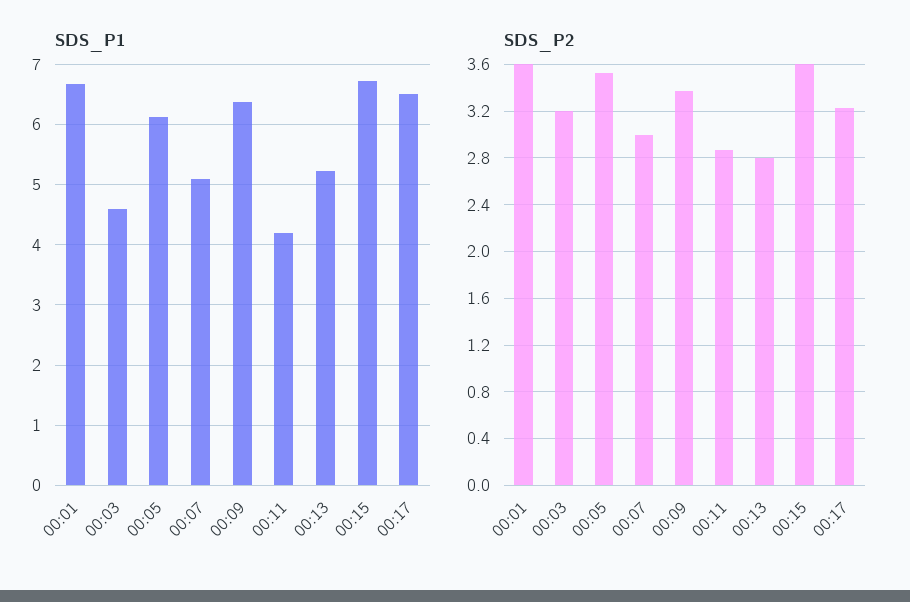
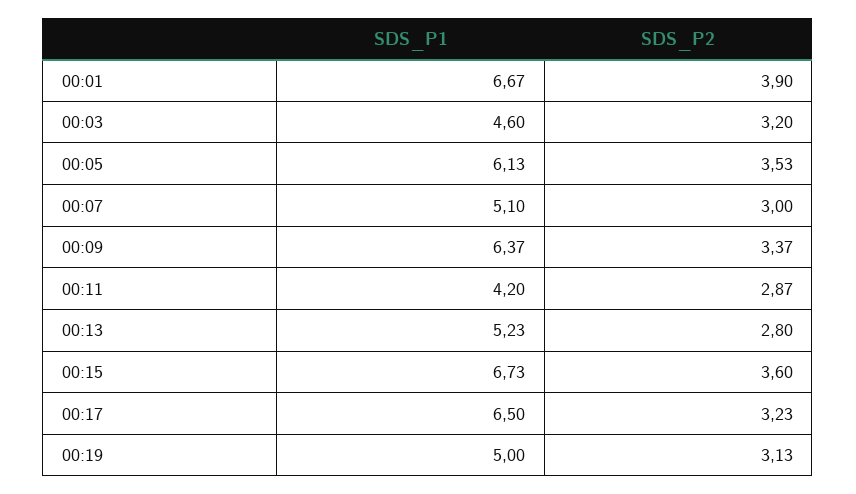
SDS_P2, 00:01: 3.6 -> 3.9
SDS_P1, 00:19: none -> 5
SDS_P2, 00:19: none -> 3.13

